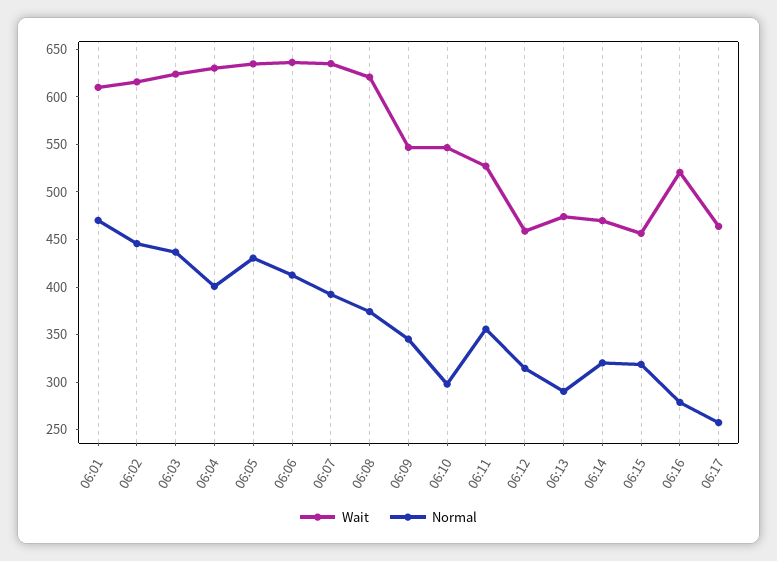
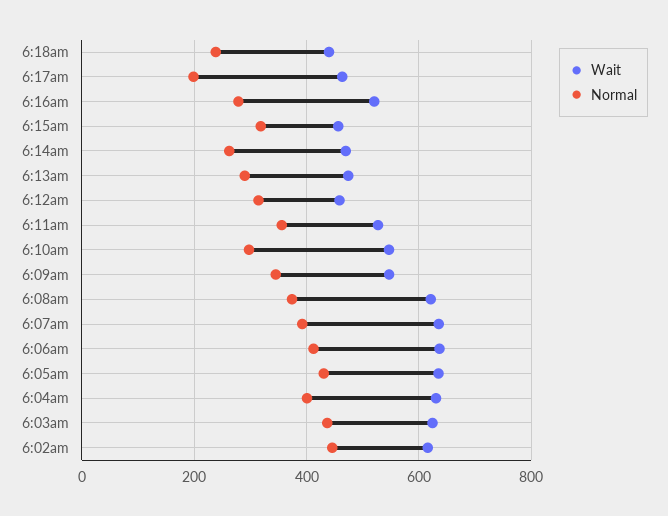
Wait, 06:01: 610 -> none
Normal, 06:01: 470 -> none
Normal, 06:14: 320 -> 260
Normal, 06:17: 260 -> 200
Wait, 6:18am: none -> 440
Normal, 6:18am: none -> 240

